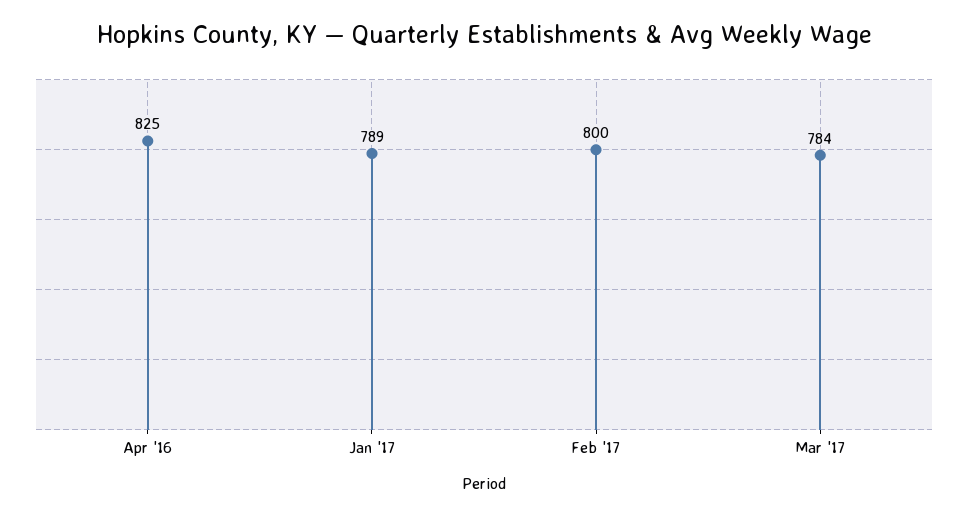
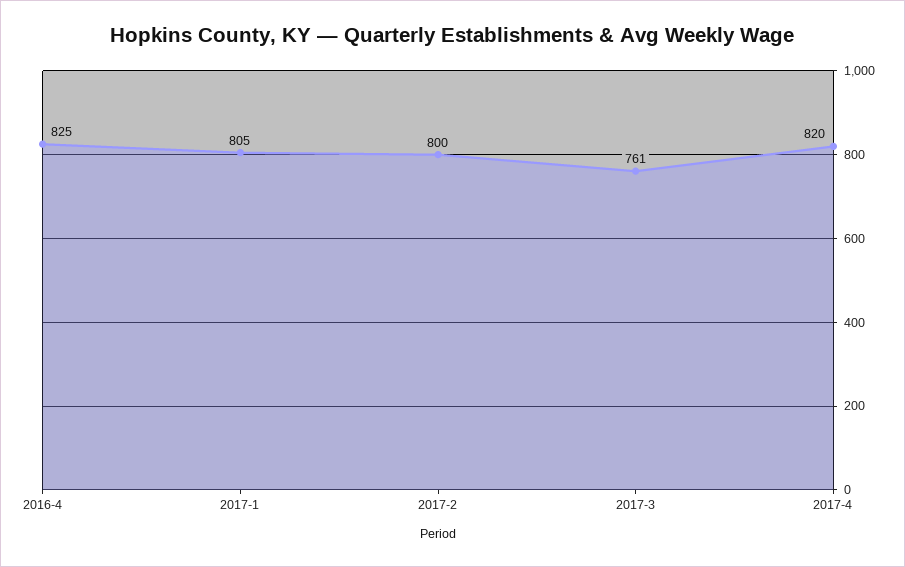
Jan '17: 789 -> 805
Mar '17: 784 -> 761
2017-4: none -> 820

